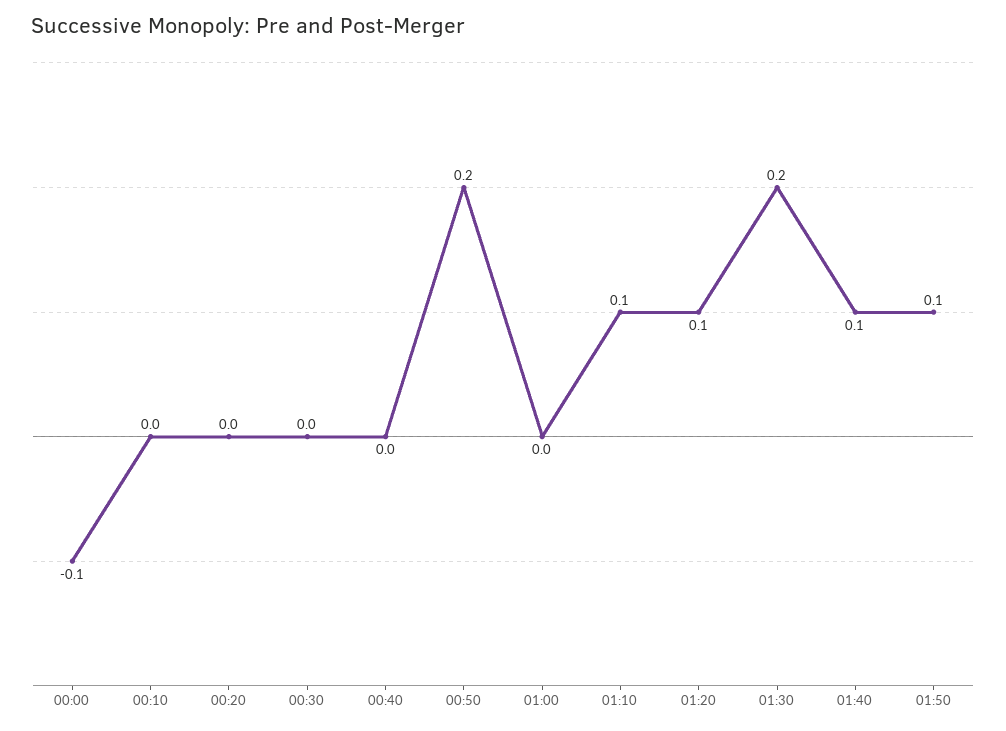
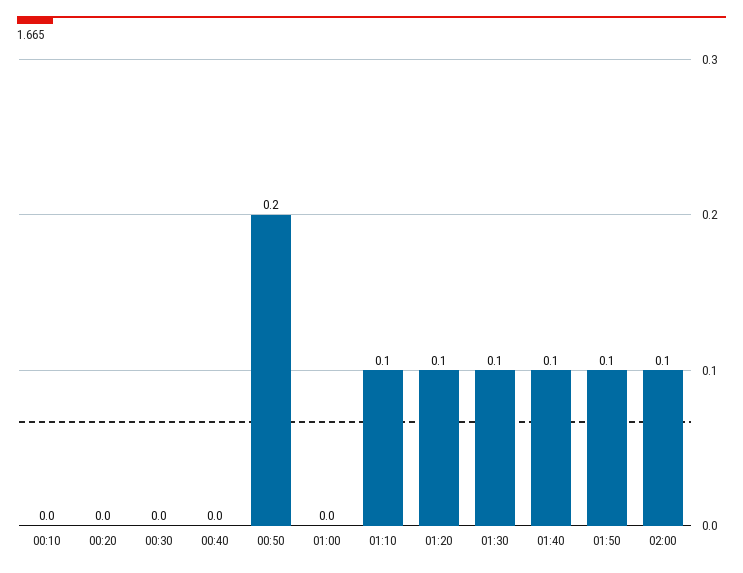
00:00: -0.1 -> none
01:30: 0.2 -> 0.1
02:00: none -> 0.1

